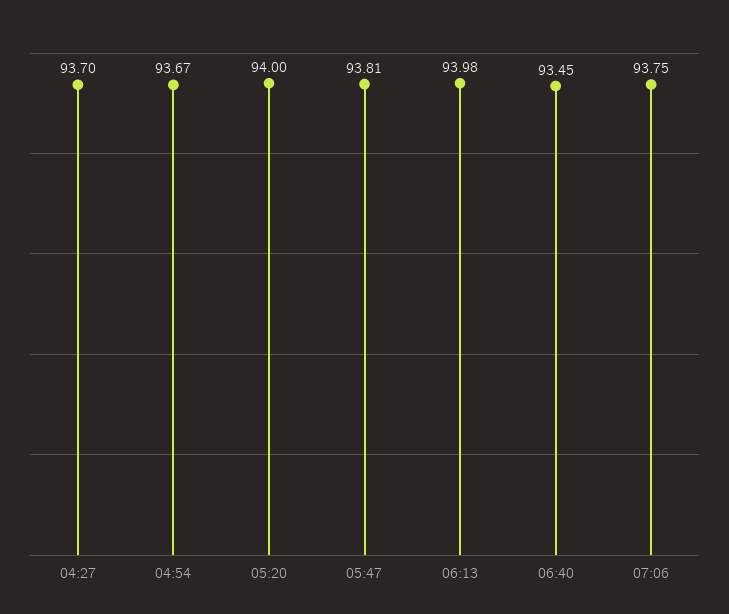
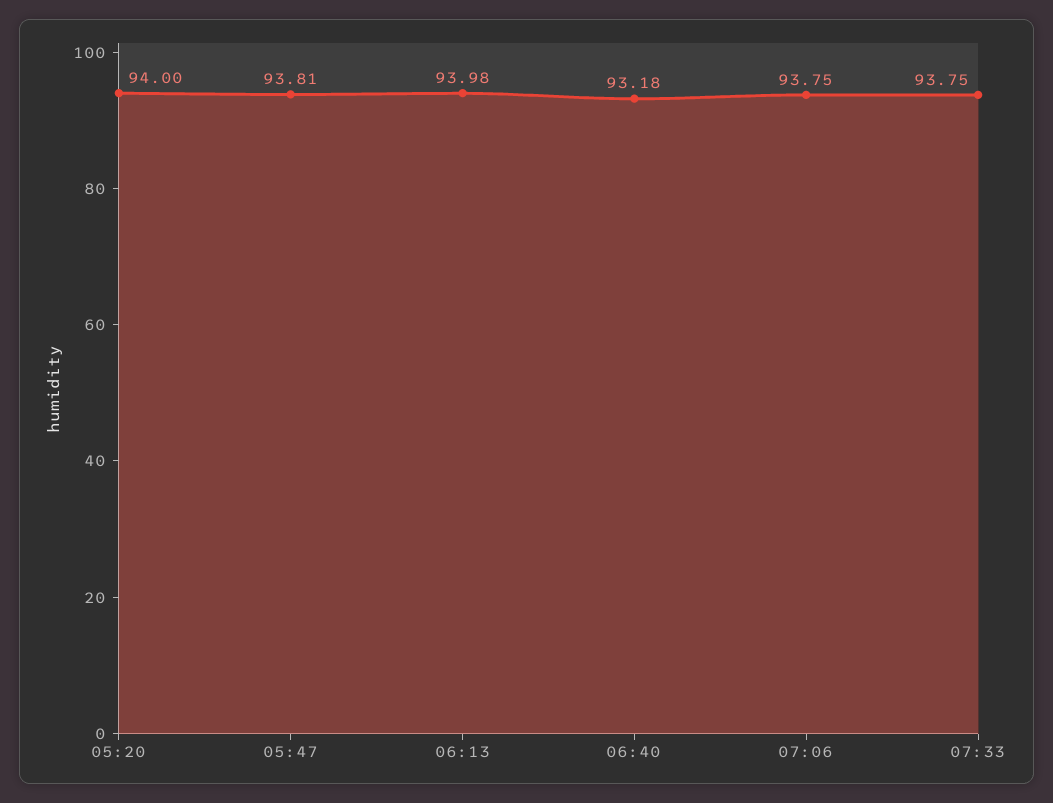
04:27: 93.7 -> none
04:54: 93.67 -> none
06:40: 93.45 -> 93.18
07:33: none -> 93.75

